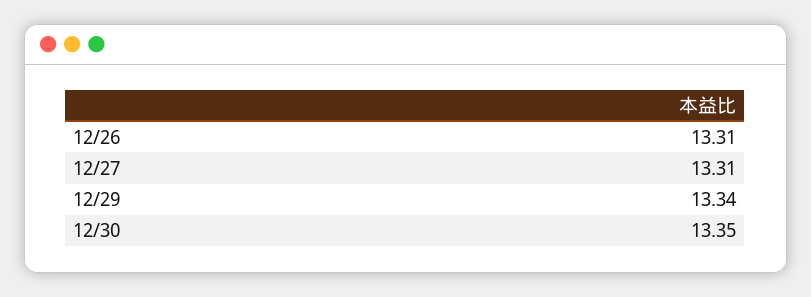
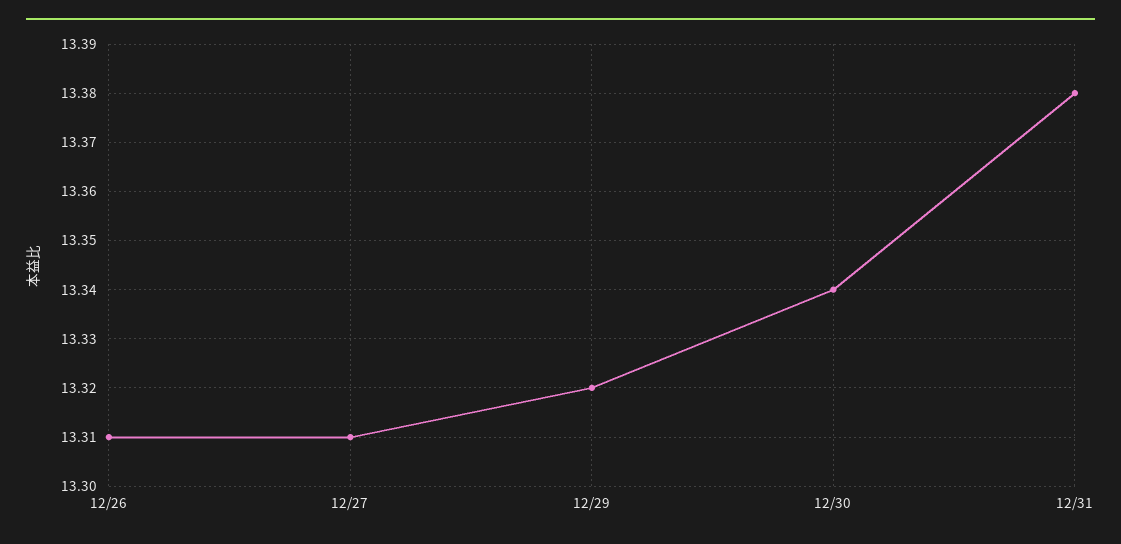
12/29: 13.34 -> 13.32
12/30: 13.35 -> 13.34
12/31: none -> 13.38

